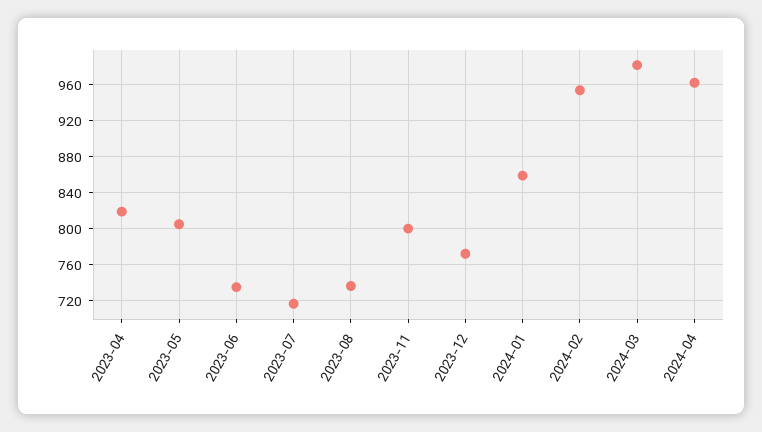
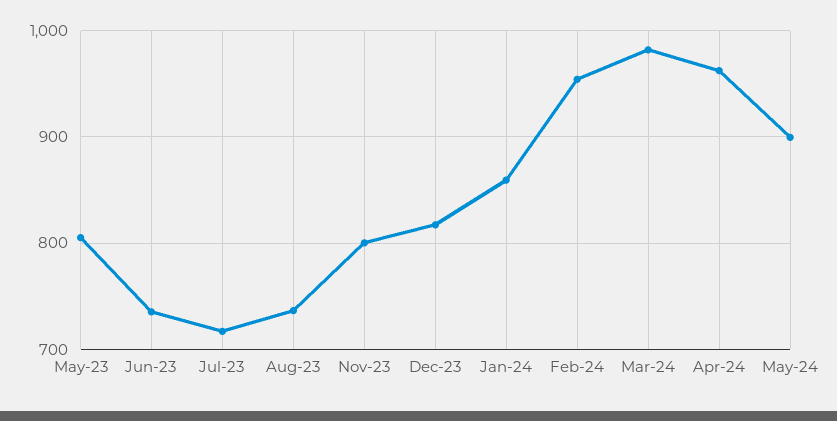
2023-04: 820 -> none
2023-12: 770 -> 820
May-24: none -> 900

